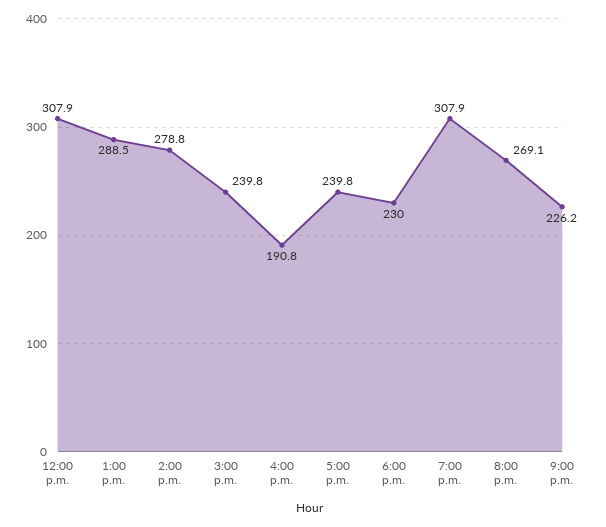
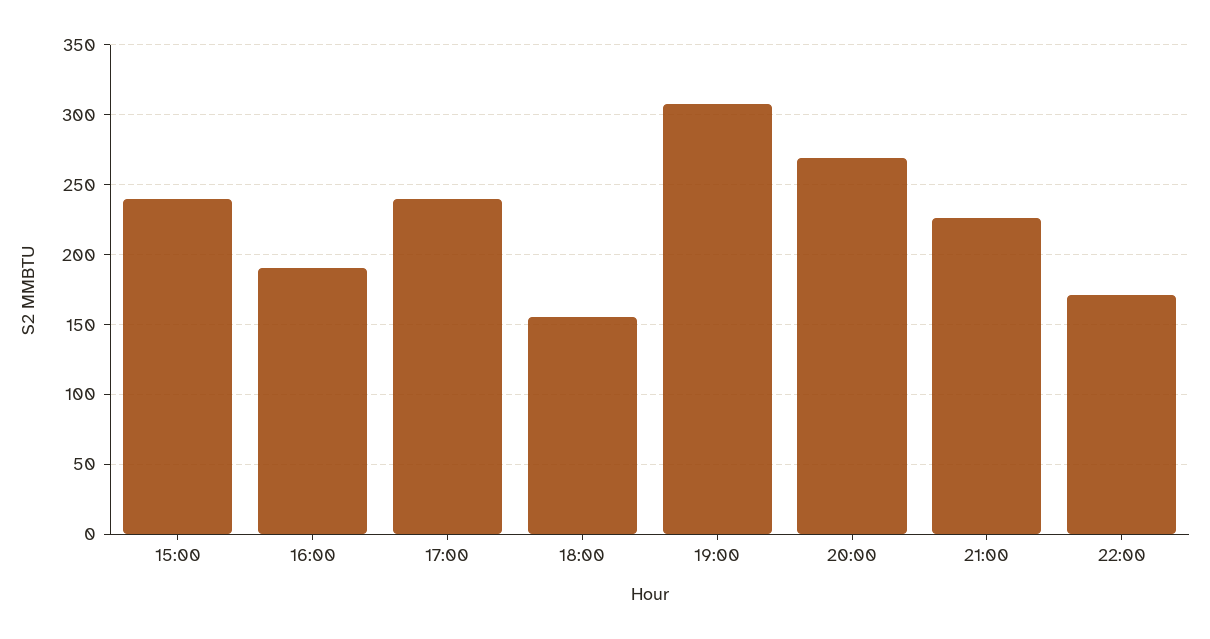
12:00 p.m.: 307.9 -> none
1:00 p.m.: 288.5 -> none
2:00 p.m.: 278.8 -> none
6:00 p.m.: 230 -> 155
22:00: none -> 170

